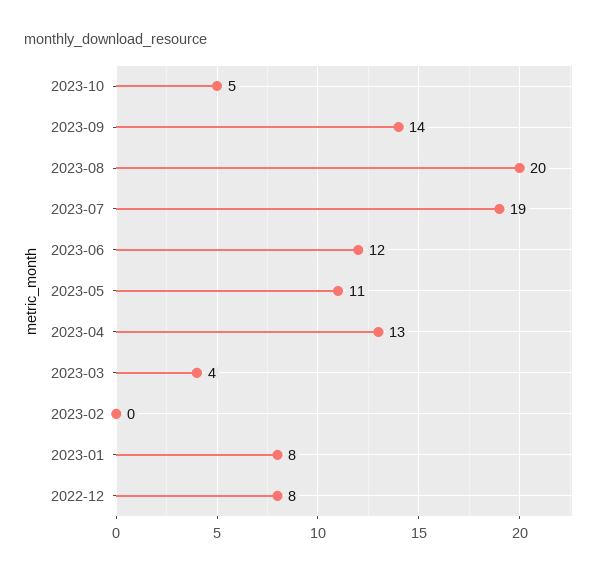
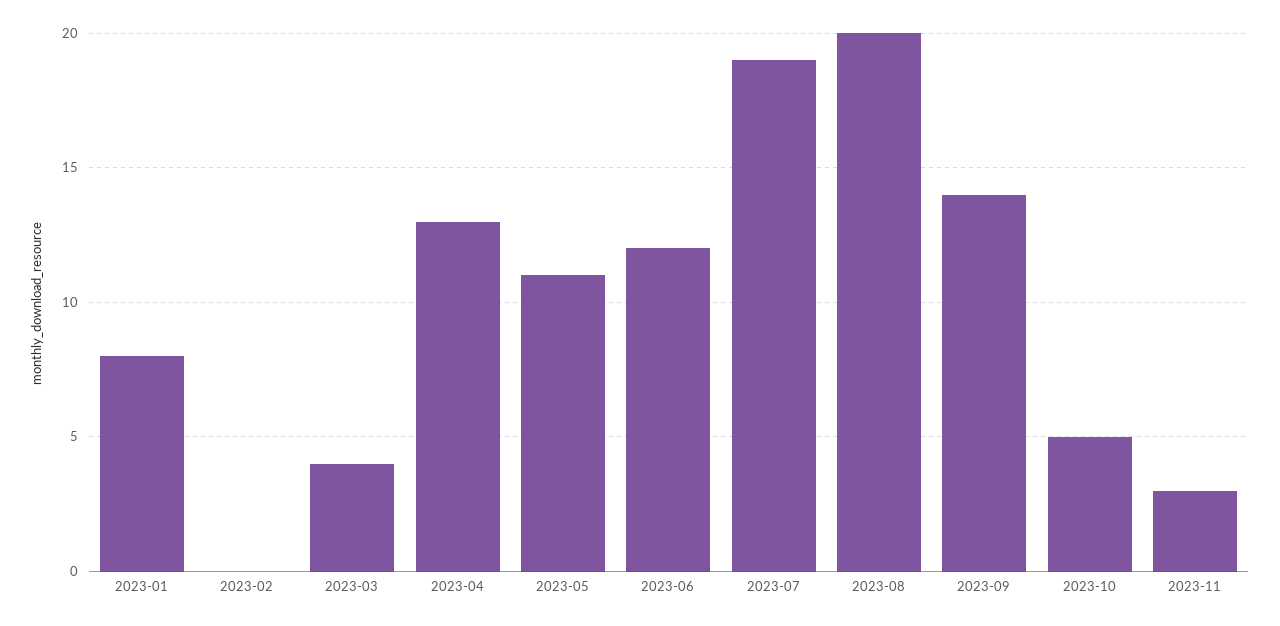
2022-12: 8 -> none
2023-11: none -> 3

